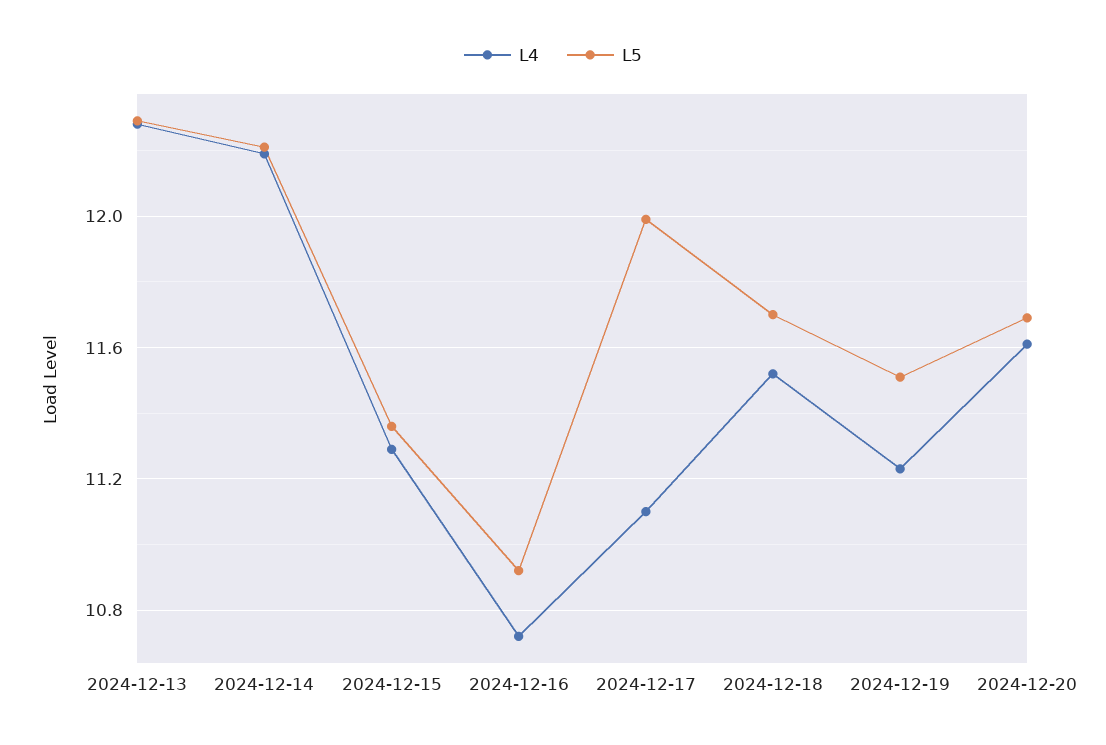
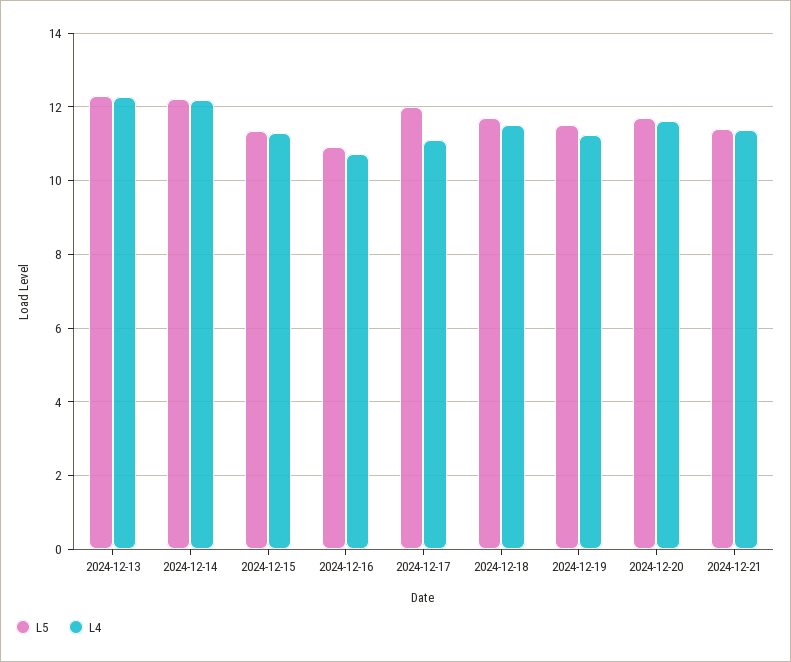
L5, 2024-12-21: none -> 11.4
L4, 2024-12-21: none -> 11.4

